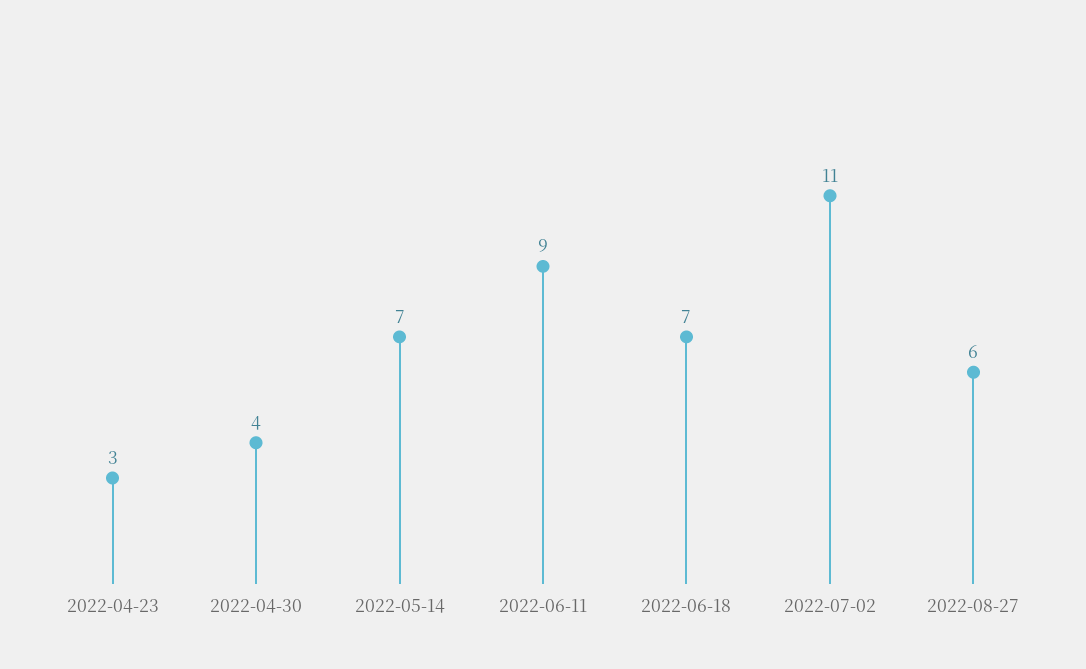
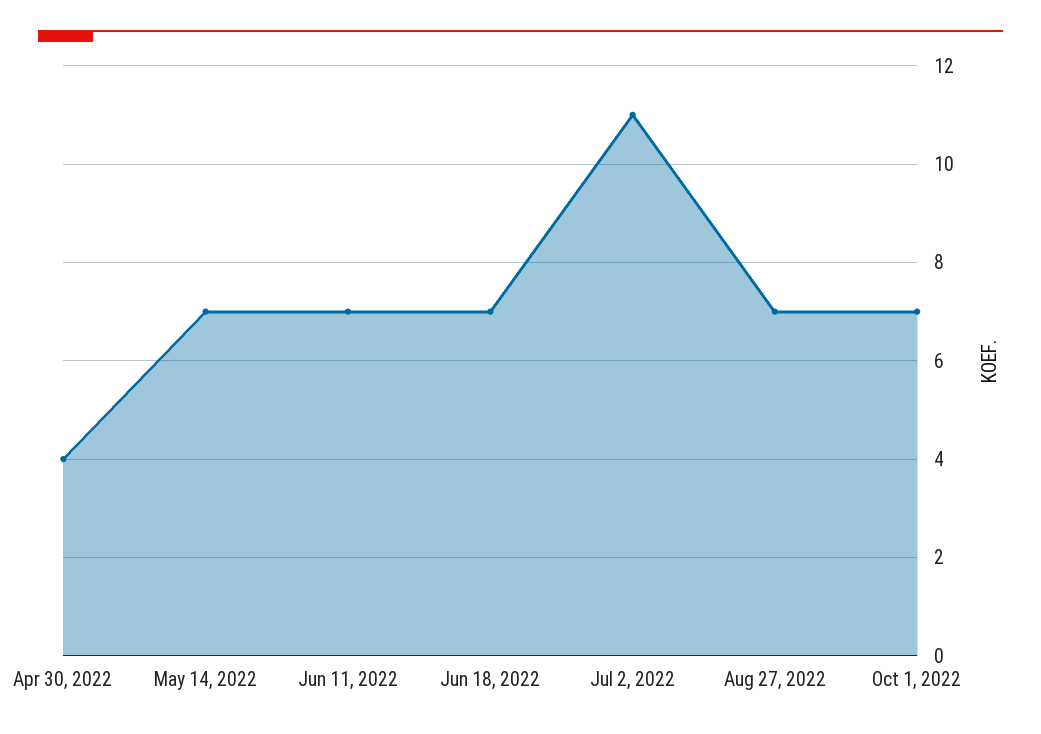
2022-04-23: 3 -> none
2022-06-11: 9 -> 7
2022-08-27: 6 -> 7
Oct 1, 2022: none -> 7

